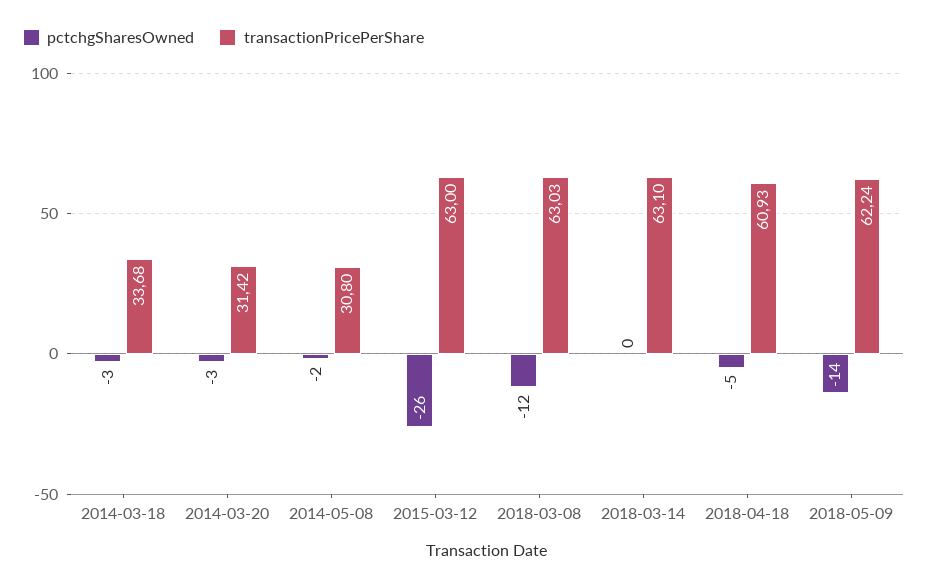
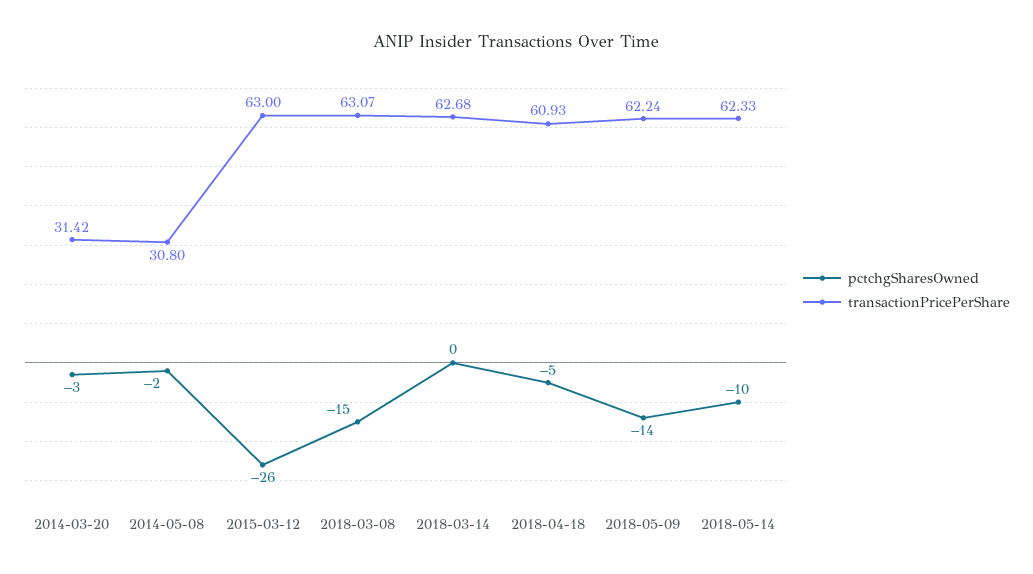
pctchgSharesOwned, 2014-03-18: -3 -> none
transactionPricePerShare, 2014-03-18: 33.68 -> none
pctchgSharesOwned, 2018-03-08: -12 -> -15
transactionPricePerShare, 2018-03-08: 63.03 -> 63.07
transactionPricePerShare, 2018-03-14: 63.1 -> 62.68
pctchgSharesOwned, 2018-05-14: none -> -10
transactionPricePerShare, 2018-05-14: none -> 62.33

